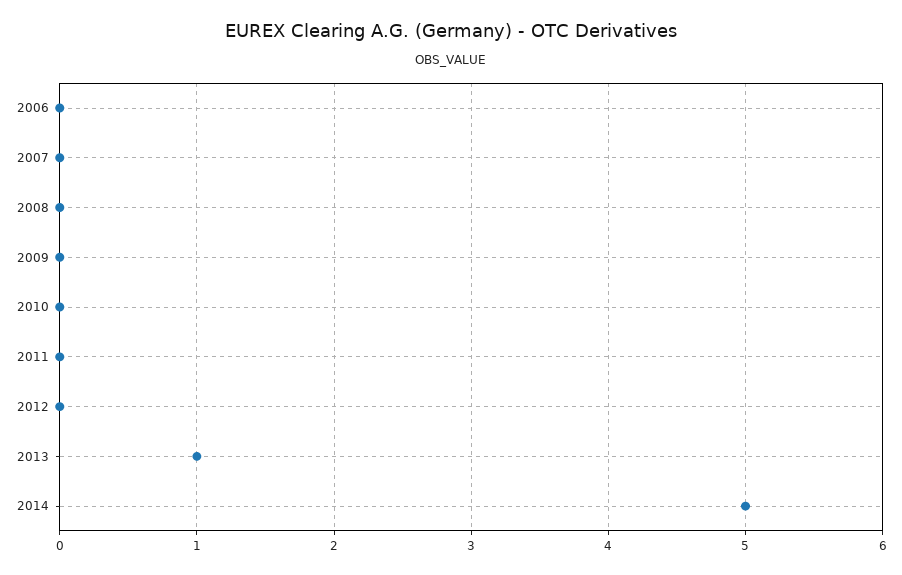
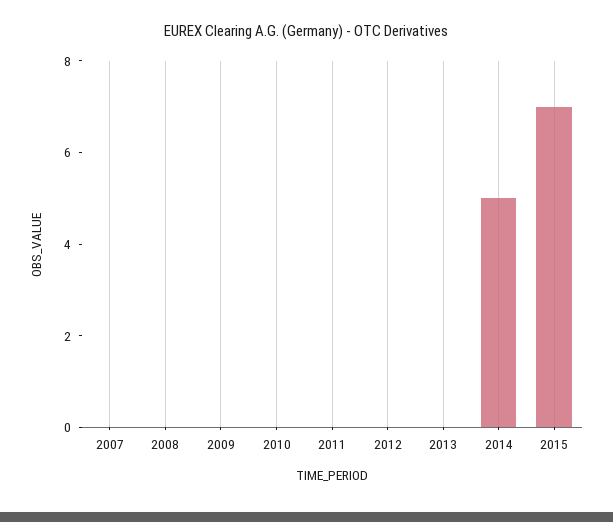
2006: 0 -> none
2013: 1 -> 0
2015: none -> 7

